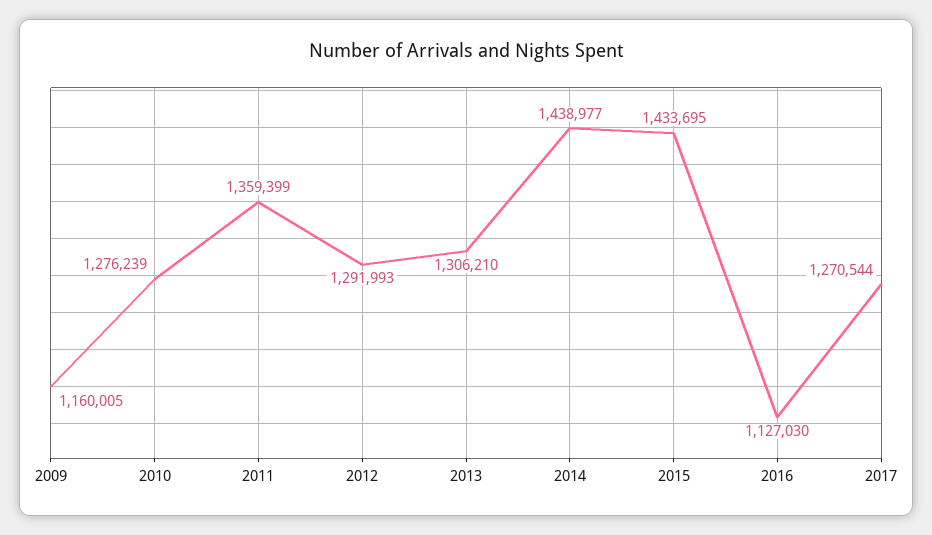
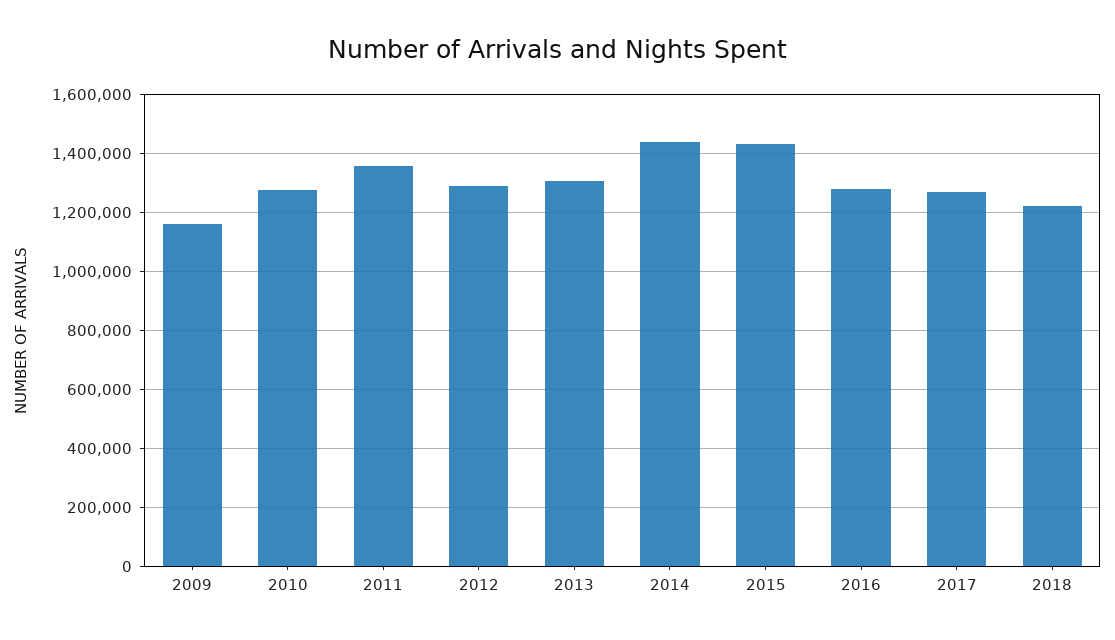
2016: 1127030 -> 1275000
2018: none -> 1225000

